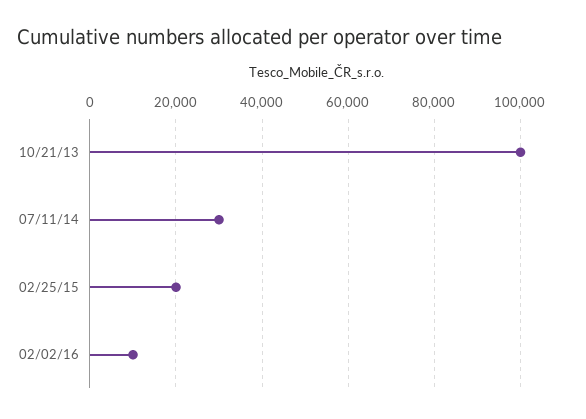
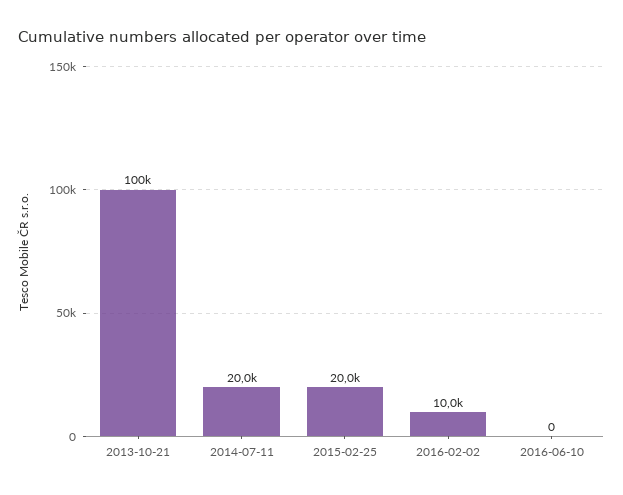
07/11/14: 30000 -> 20000
2016-06-10: none -> 0

